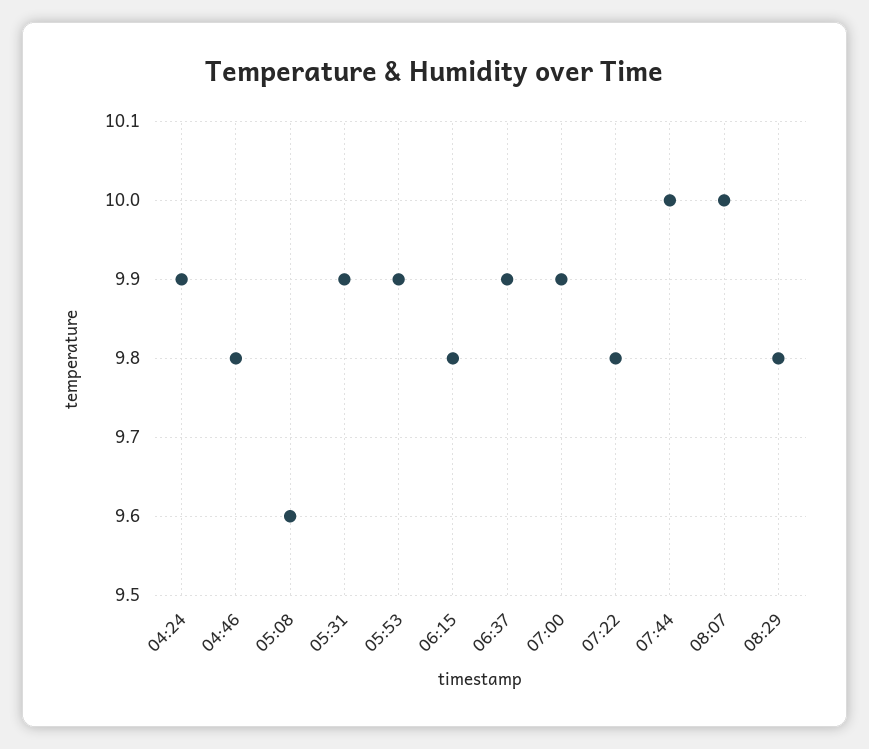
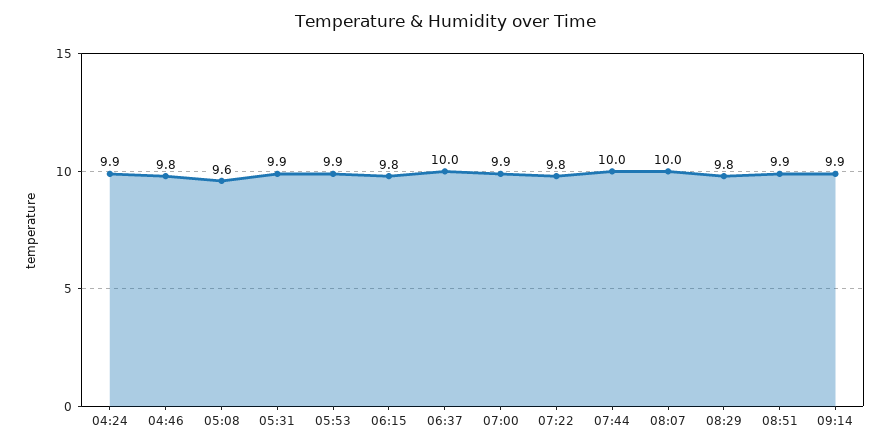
06:37: 9.9 -> 10
08:51: none -> 9.9
09:14: none -> 9.9

